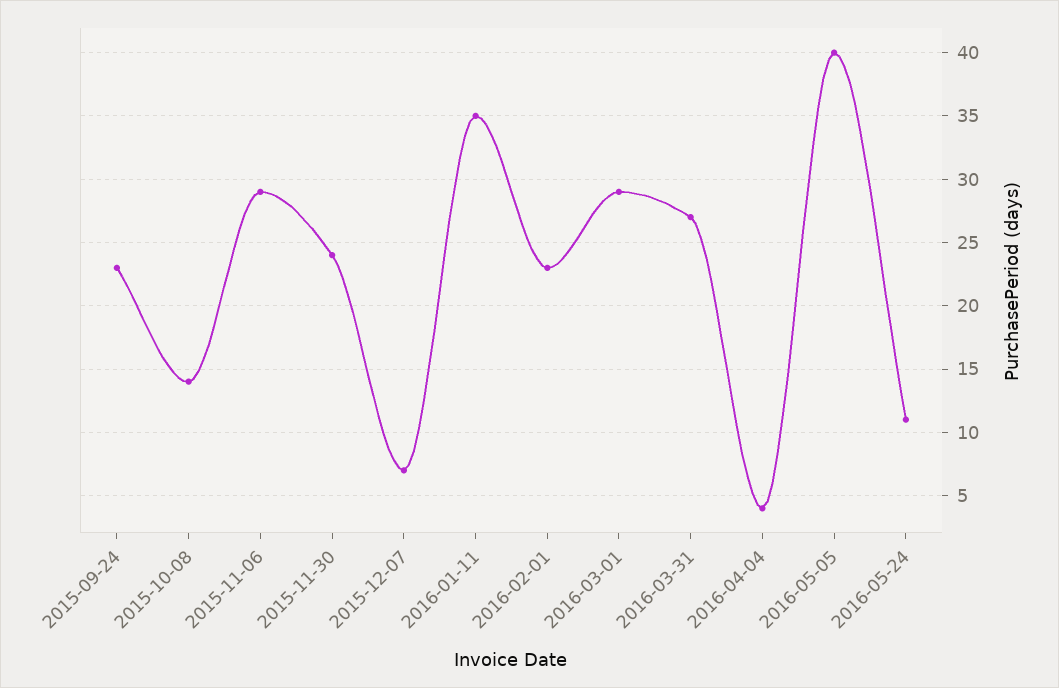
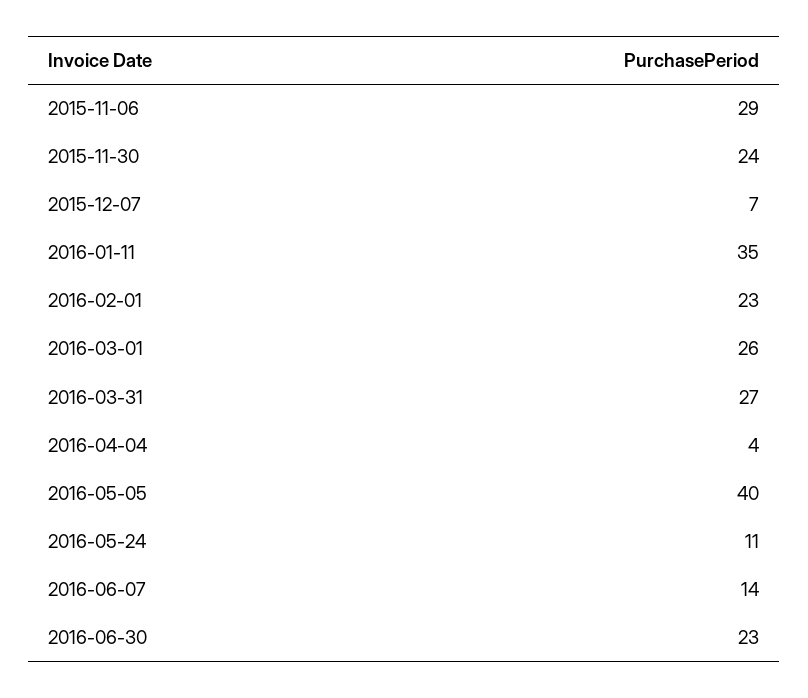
2015-09-24: 23 -> none
2015-10-08: 14 -> none
2016-03-01: 29 -> 26
2016-06-07: none -> 14
2016-06-30: none -> 23

